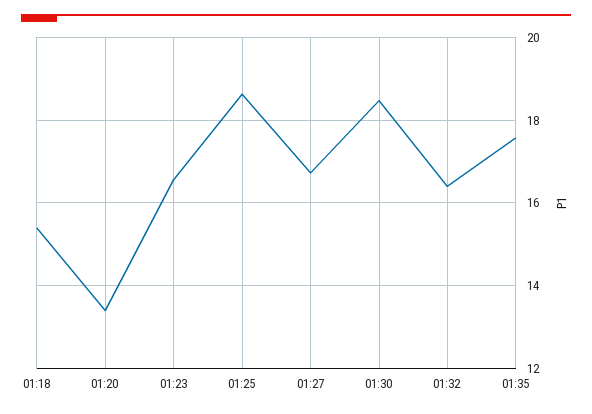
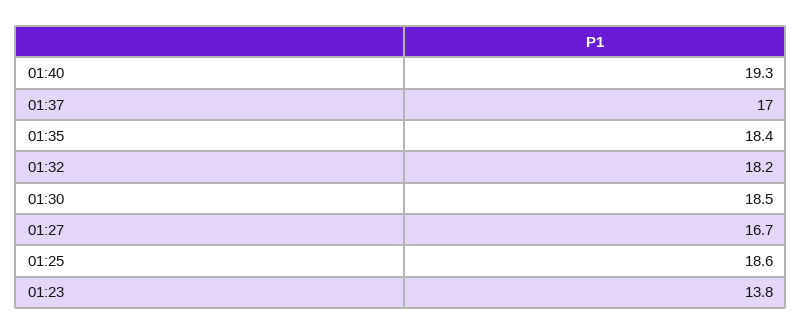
01:18: 15.4 -> none
01:20: 13.4 -> none
01:23: 16.6 -> 13.8
01:32: 16.4 -> 18.2
01:35: 17.6 -> 18.4
01:40: none -> 19.3
01:37: none -> 17

